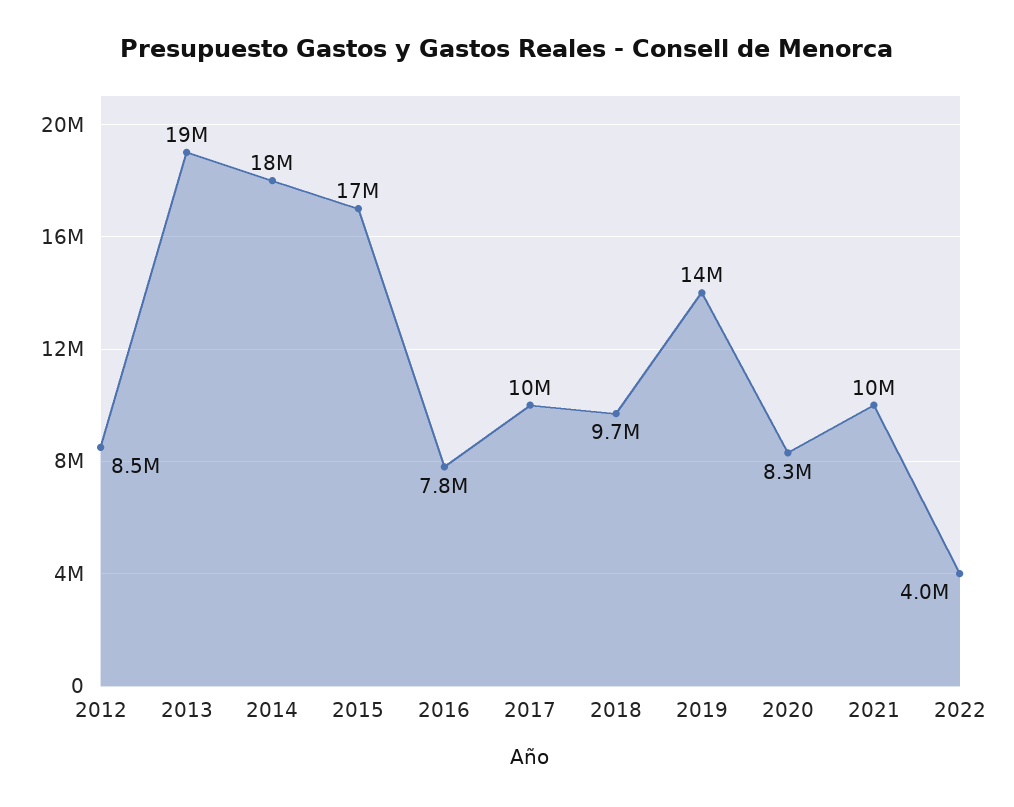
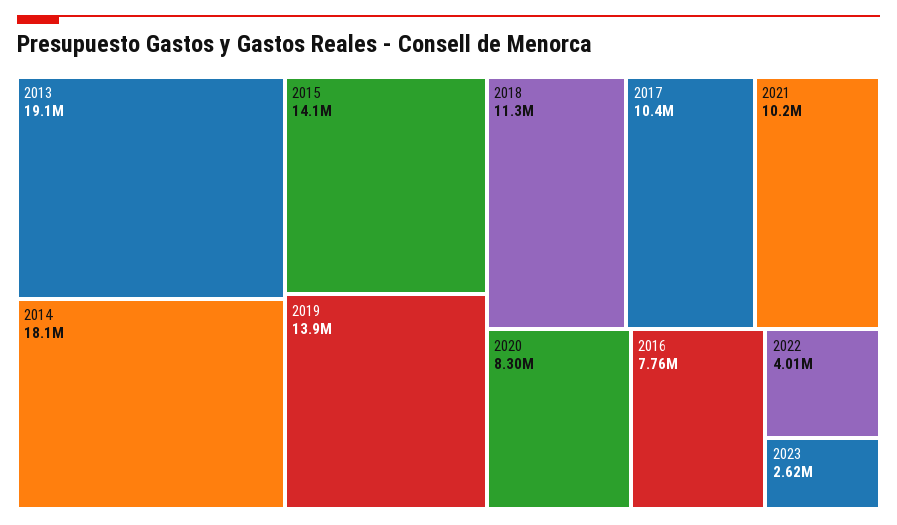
2012: 8500000 -> none
2015: 17000000 -> 14100000
2018: 9700000 -> 11300000
2023: none -> 2620000

